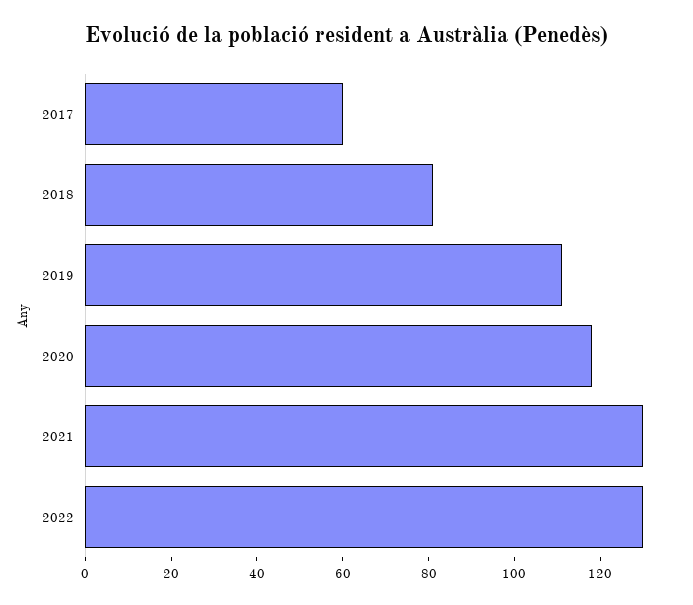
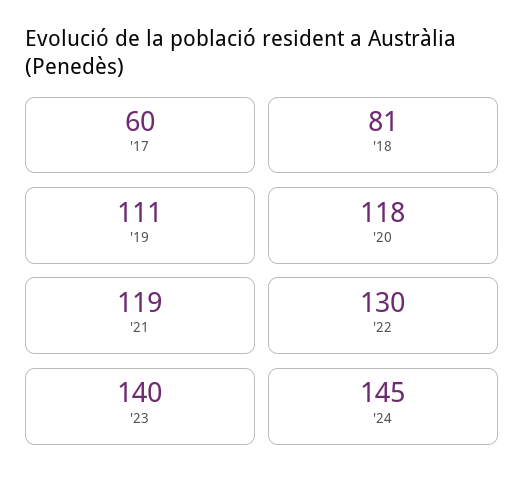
2021: 130 -> 119
'23: none -> 140
'24: none -> 145

